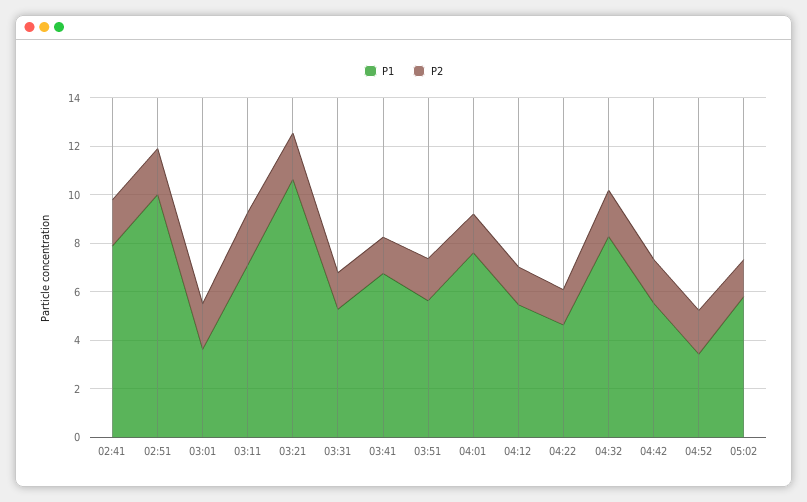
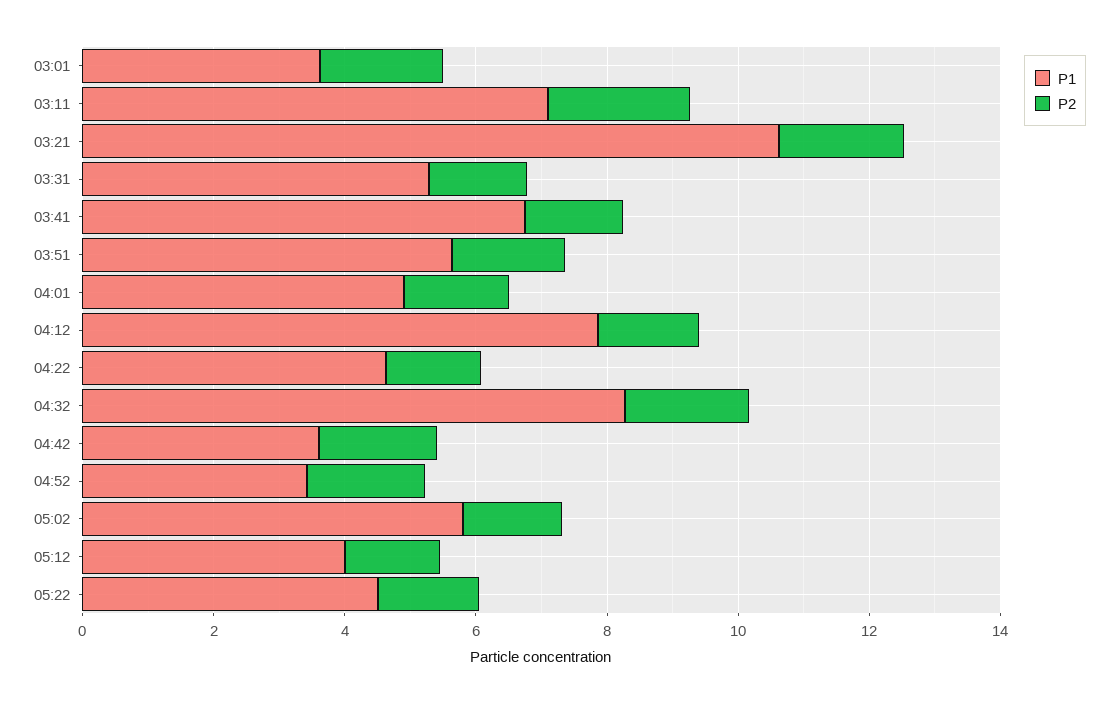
P1, 02:41: 8 -> none
P2, 02:41: 2 -> none
P1, 02:51: 10 -> none
P2, 02:51: 2 -> none
P1, 04:01: 7.5 -> 5
P1, 04:12: 5.5 -> 8
P1, 04:42: 5.5 -> 3.5
P1, 05:12: none -> 4
P2, 05:12: none -> 1.5
P1, 05:22: none -> 4.5
P2, 05:22: none -> 1.5

